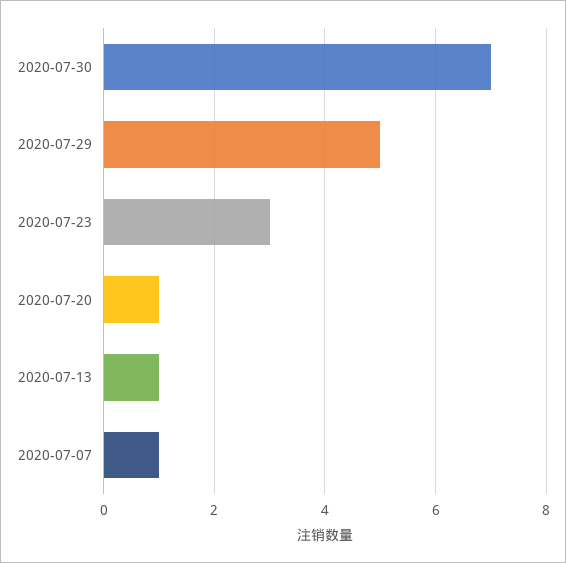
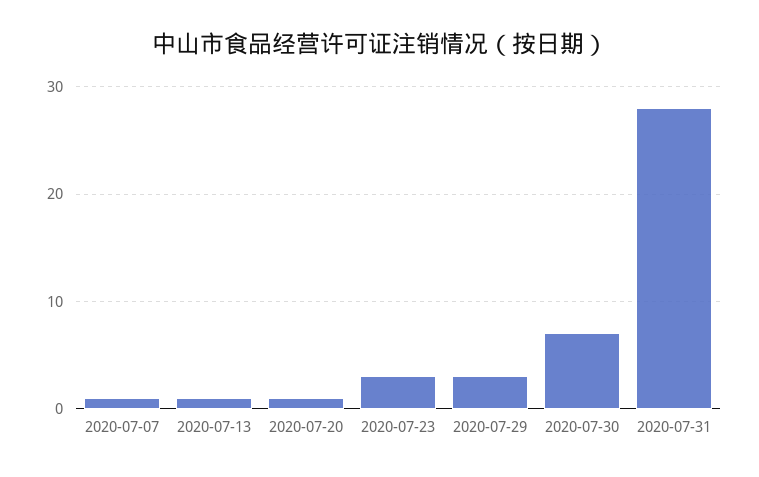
2020-07-29: 5 -> 3
2020-07-31: none -> 28

